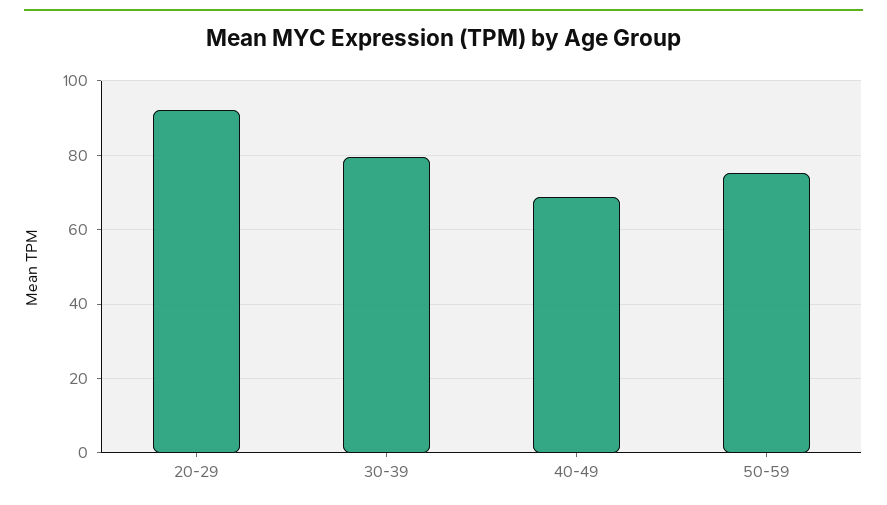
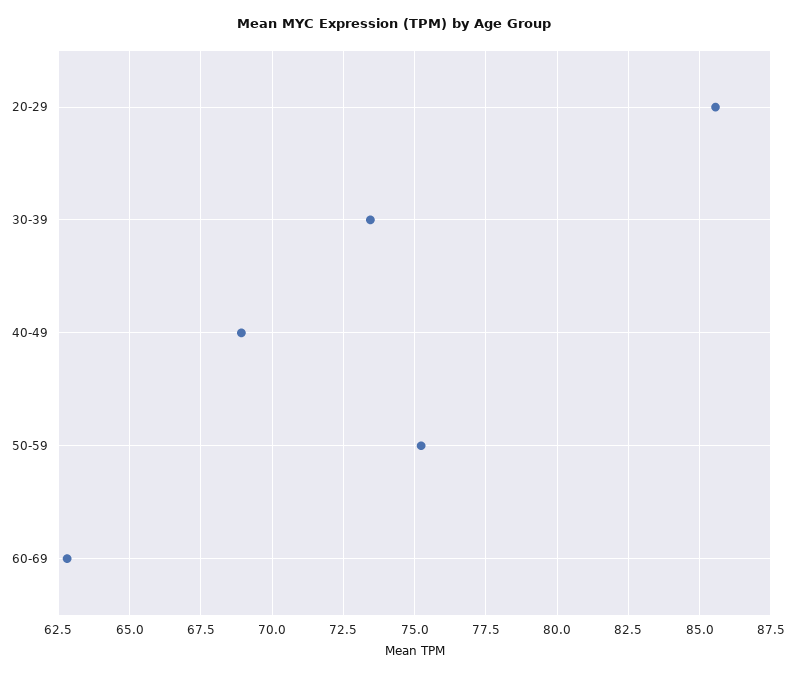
20-29: 92 -> 85.5
30-39: 80 -> 73.5
60-69: none -> 62.75

